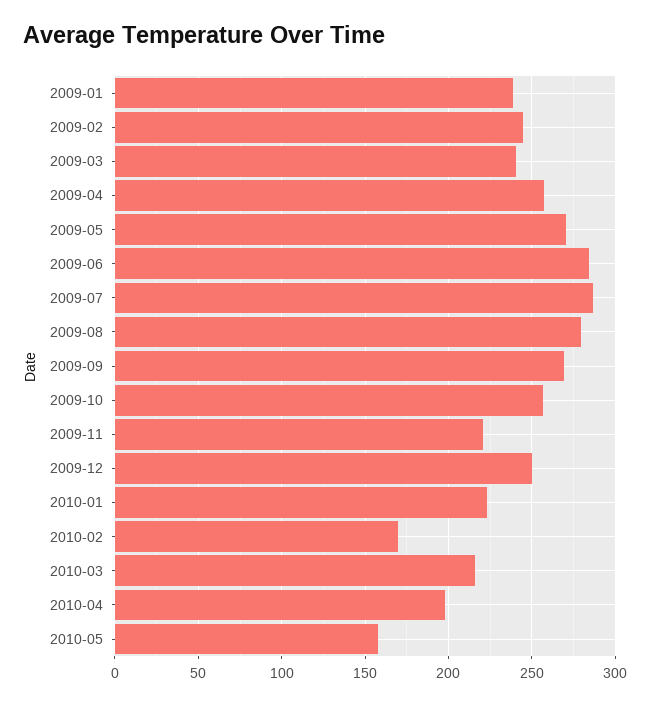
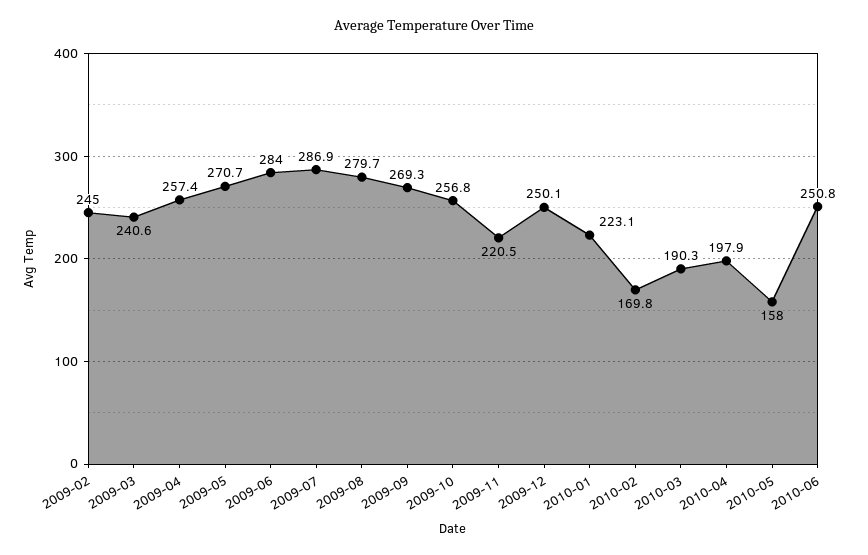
2009-01: 240 -> none
2010-03: 215 -> 190.3
2010-06: none -> 250.8

